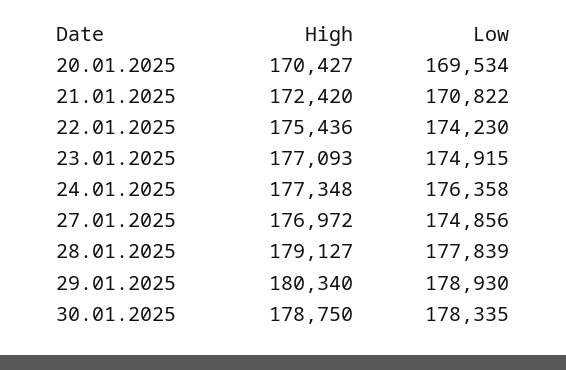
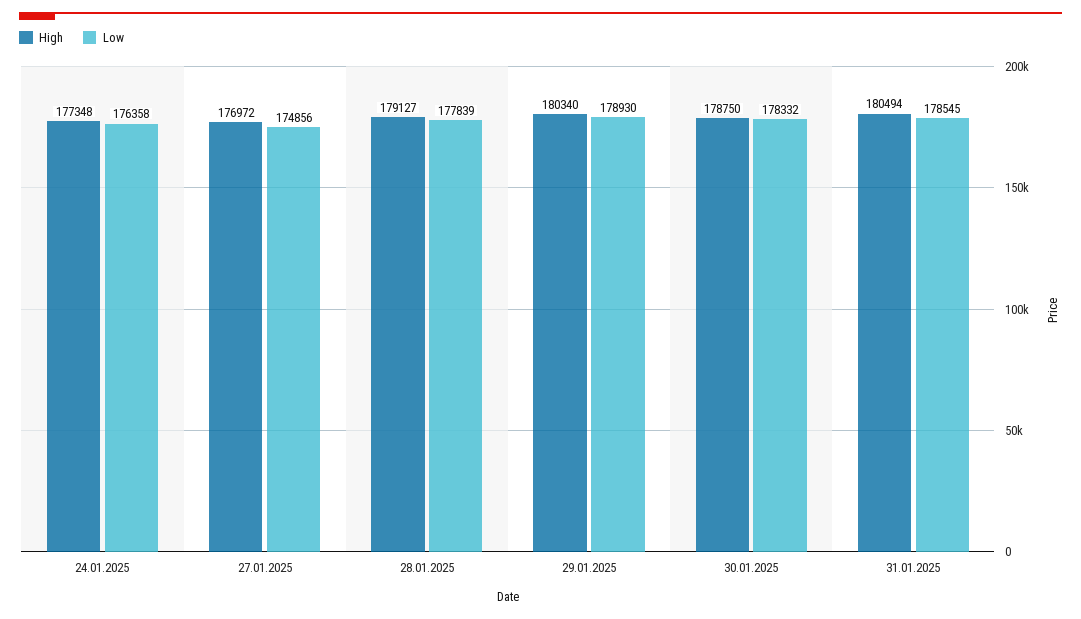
High, 20.01.2025: 170427 -> none
Low, 20.01.2025: 169534 -> none
High, 21.01.2025: 172420 -> none
Low, 21.01.2025: 170822 -> none
High, 22.01.2025: 175436 -> none
Low, 22.01.2025: 174230 -> none
High, 23.01.2025: 177093 -> none
Low, 23.01.2025: 174915 -> none
Low, 30.01.2025: 178335 -> 178332
High, 31.01.2025: none -> 180494
Low, 31.01.2025: none -> 178545

